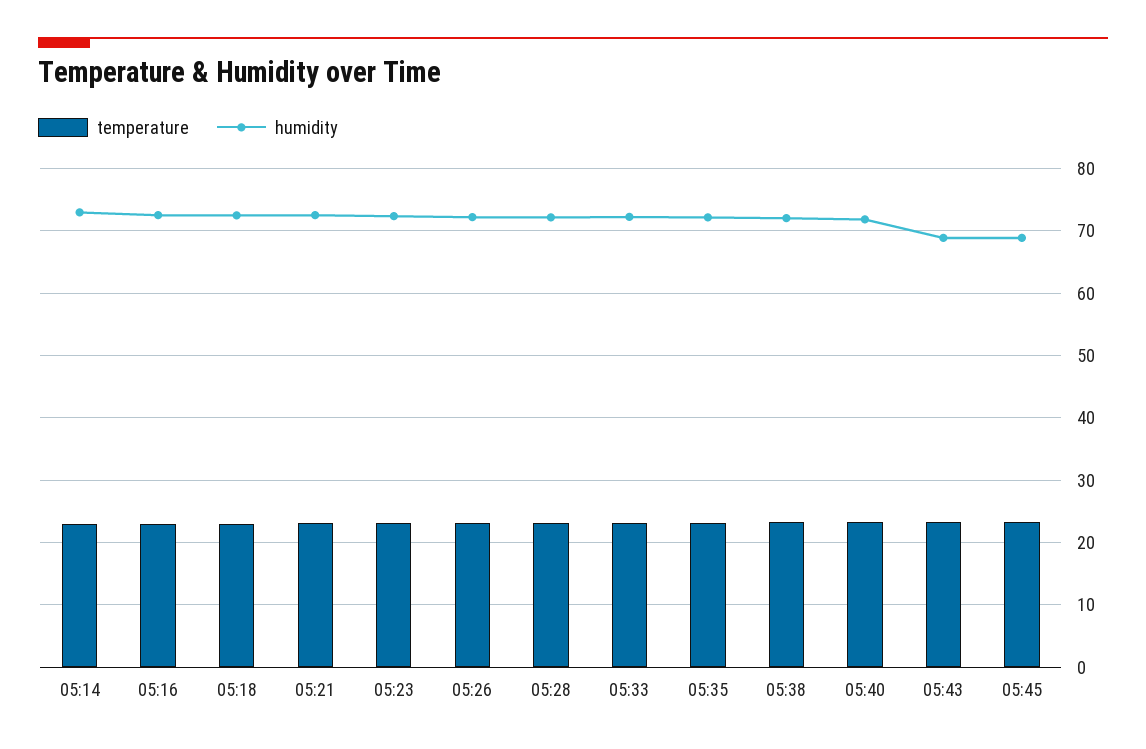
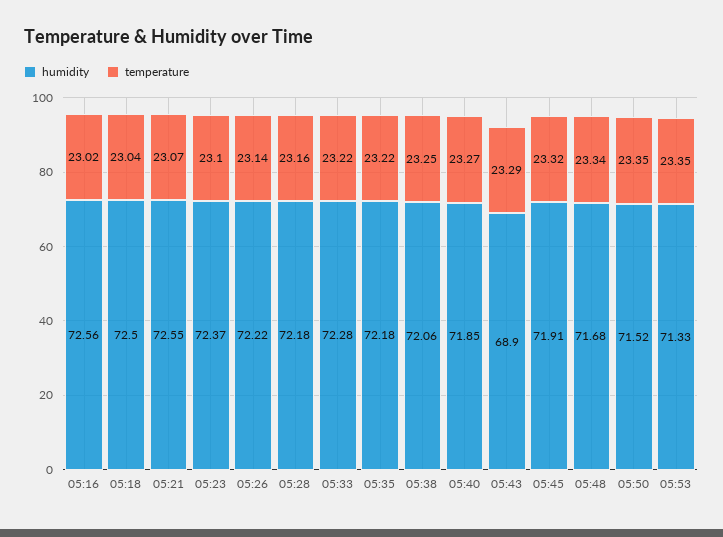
temperature, 05:14: 23 -> none
humidity, 05:14: 73 -> none
humidity, 05:45: 69 -> 71.91
humidity, 05:48: none -> 71.68
temperature, 05:48: none -> 23.34
humidity, 05:50: none -> 71.52
temperature, 05:50: none -> 23.35
humidity, 05:53: none -> 71.33
temperature, 05:53: none -> 23.35

